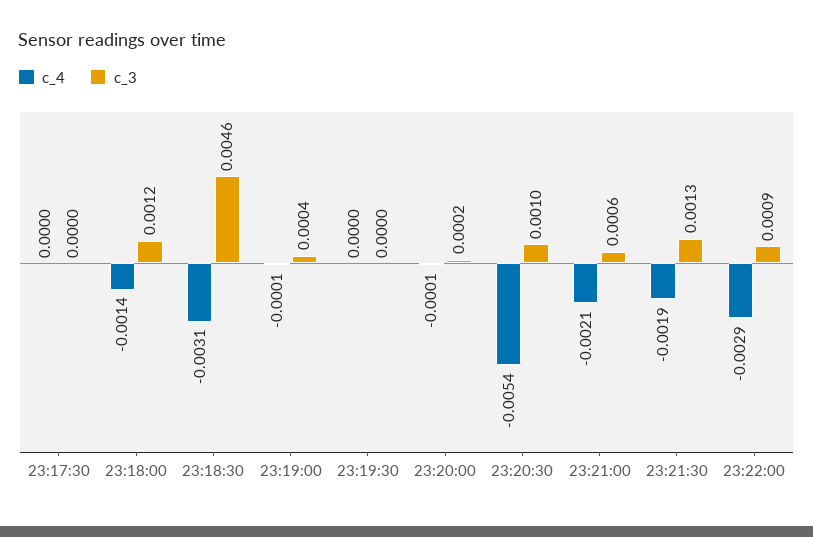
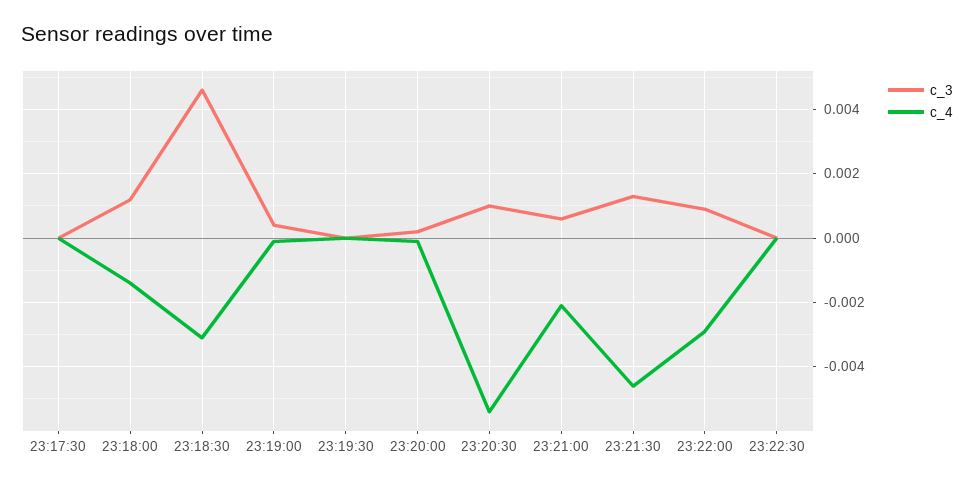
c_4, 23:21:30: -0.0019 -> -0.0045
c_3, 23:22:30: none -> 0
c_4, 23:22:30: none -> 0

